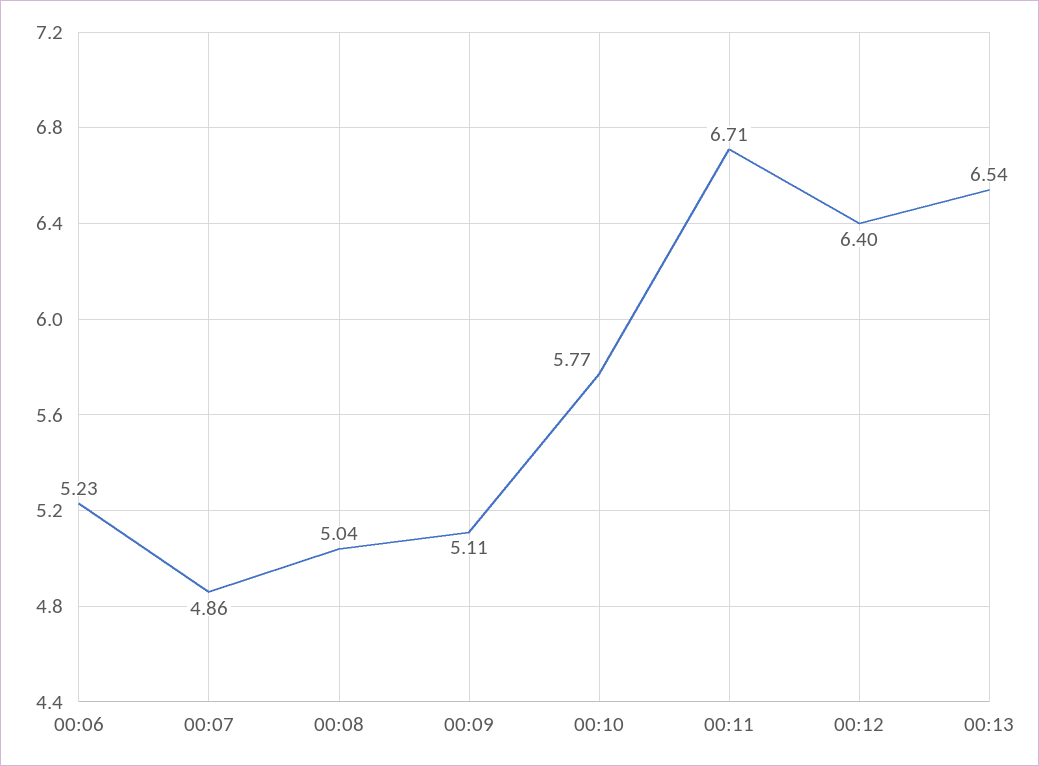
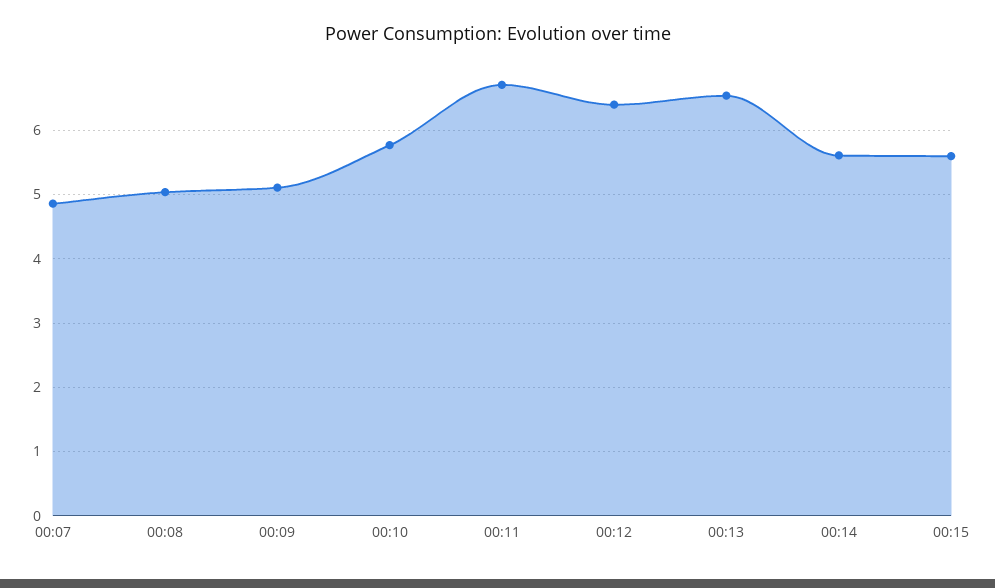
00:06: 5.23 -> none
00:14: none -> 5.6
00:15: none -> 5.6

